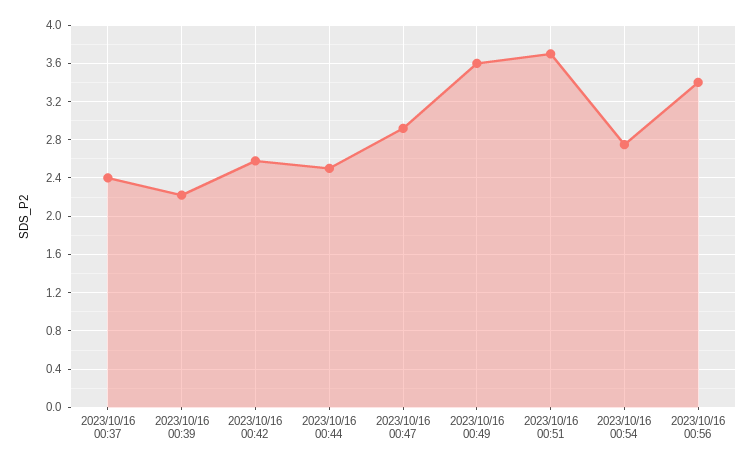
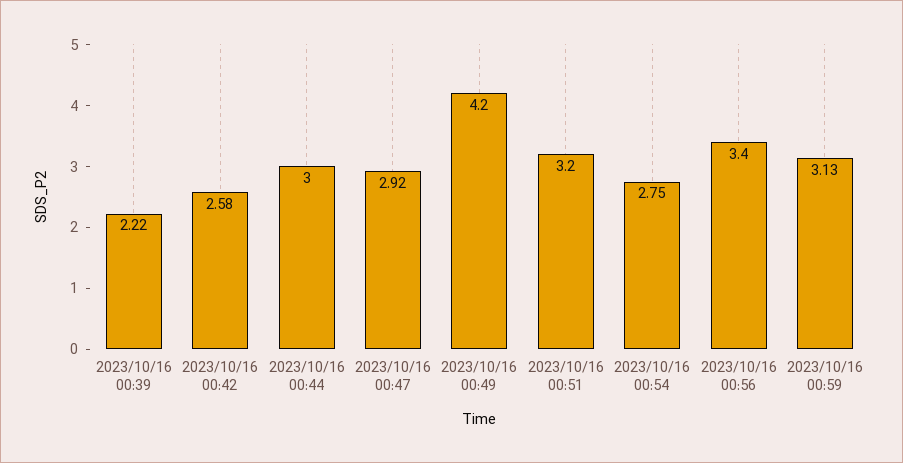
2023/10/16 00:37: 2.4 -> none
2023/10/16 00:44: 2.5 -> 3
2023/10/16 00:49: 3.6 -> 4.2
2023/10/16 00:51: 3.7 -> 3.2
2023/10/16 00:59: none -> 3.13

